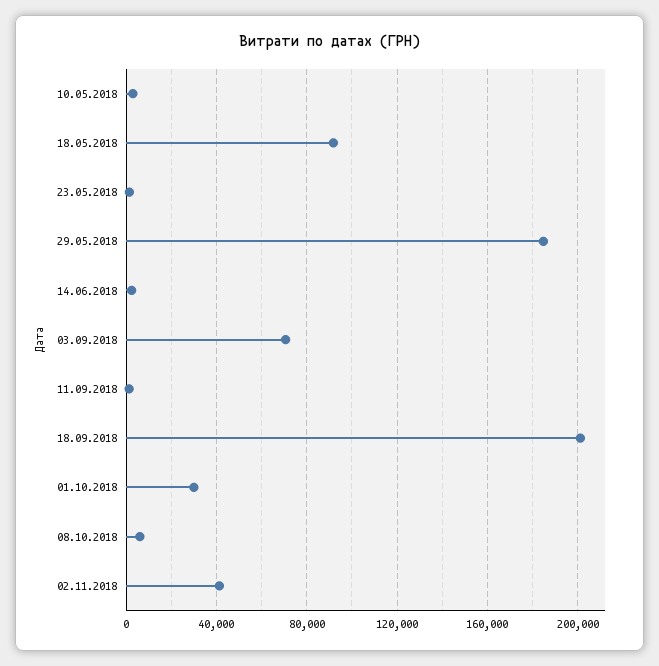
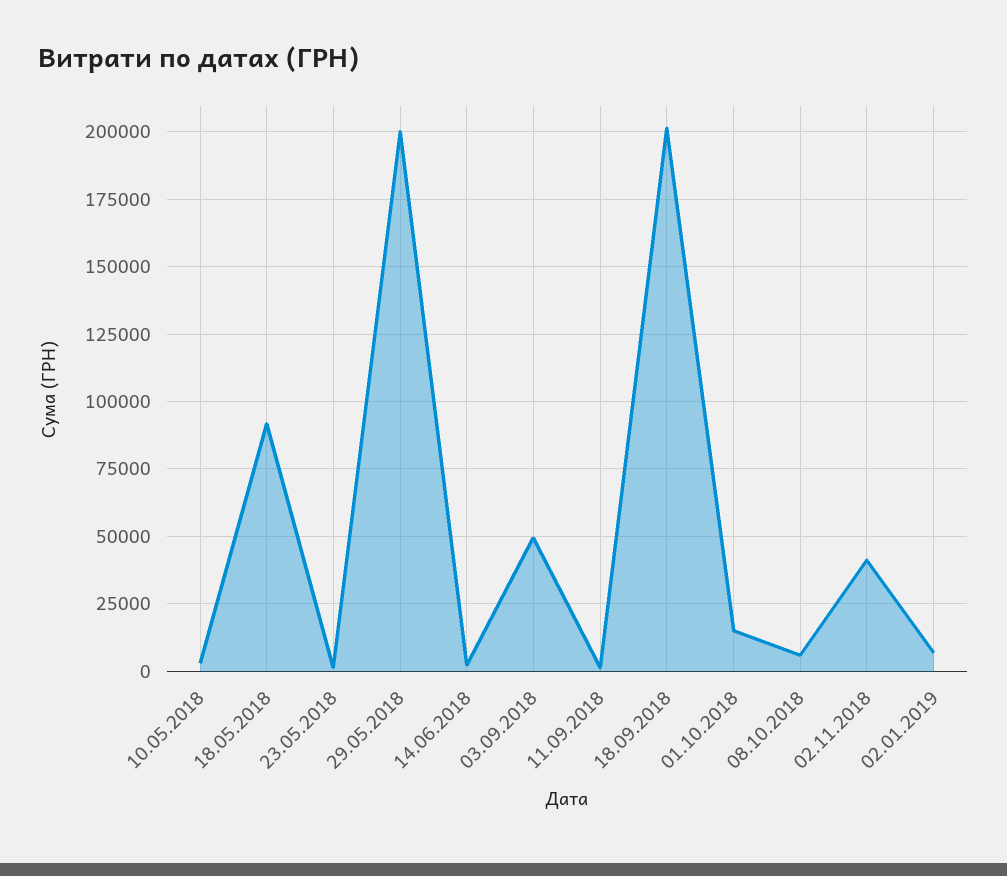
29.05.2018: 185000 -> 200000
03.09.2018: 70000 -> 50000
01.10.2018: 30000 -> 15000
02.01.2019: none -> 7500

